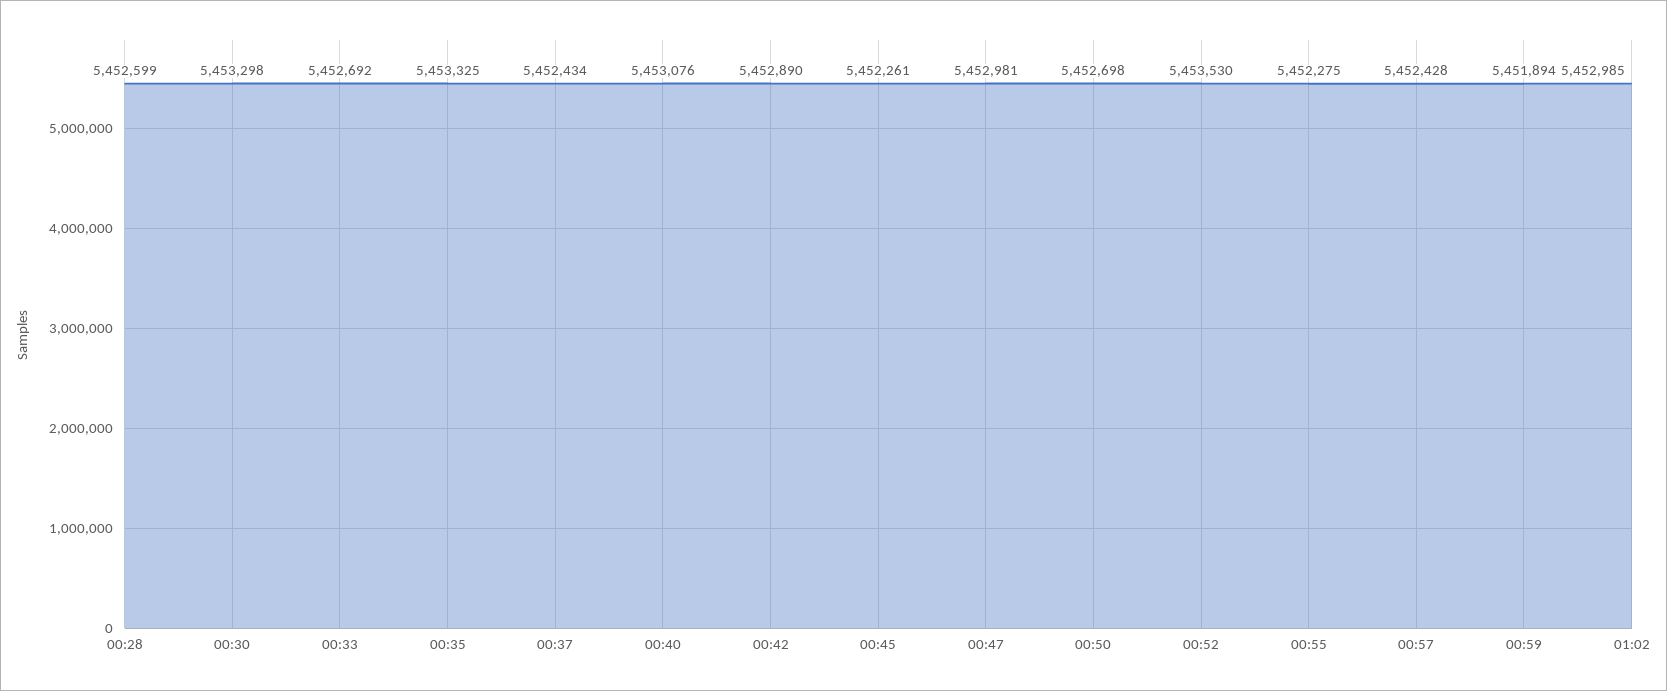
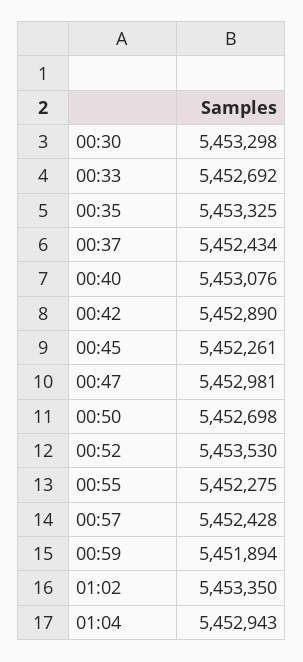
00:28: 5452599 -> none
01:02: 5452985 -> 5453350
01:04: none -> 5452943

